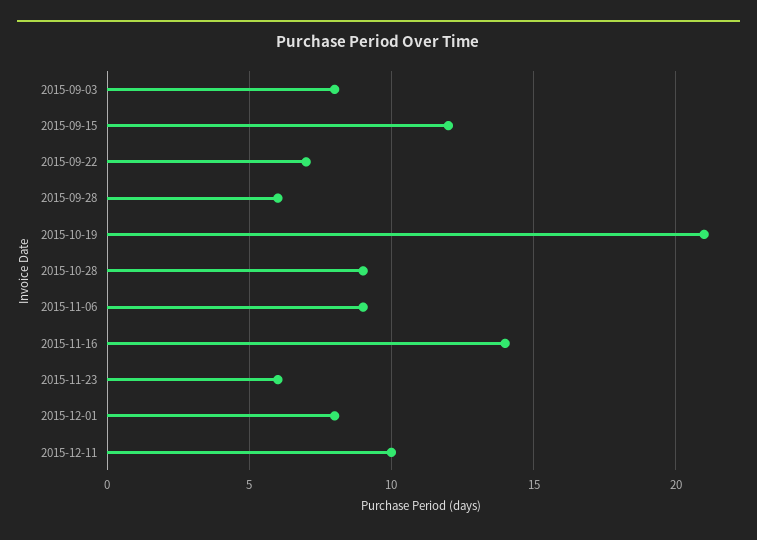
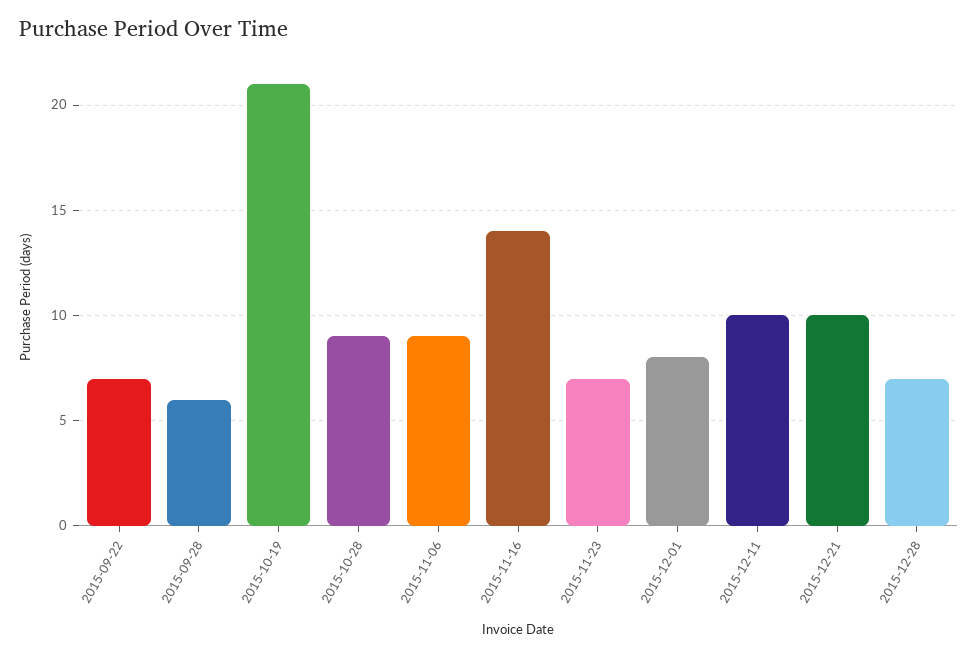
2015-09-03: 8 -> none
2015-09-15: 12 -> none
2015-11-23: 6 -> 7
2015-12-21: none -> 10
2015-12-28: none -> 7

